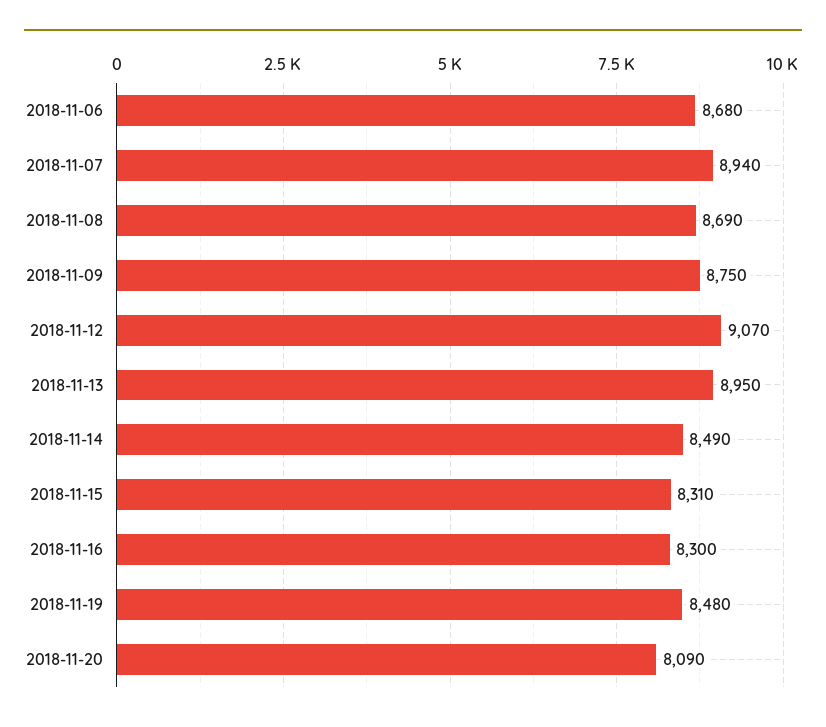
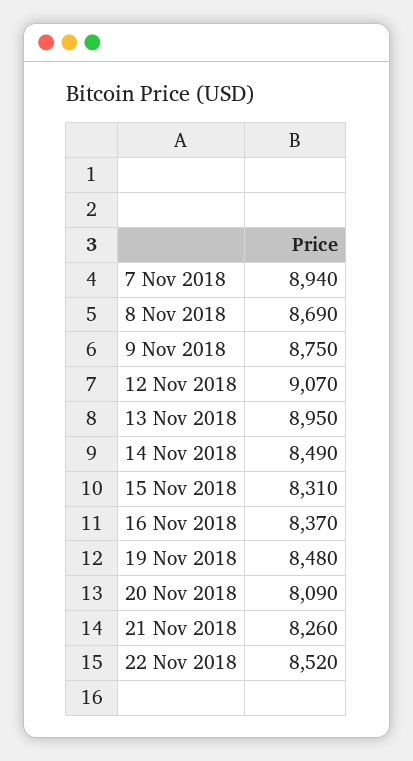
2018-11-06: 8680 -> none
2018-11-16: 8300 -> 8370
21 Nov 2018: none -> 8260
22 Nov 2018: none -> 8520

